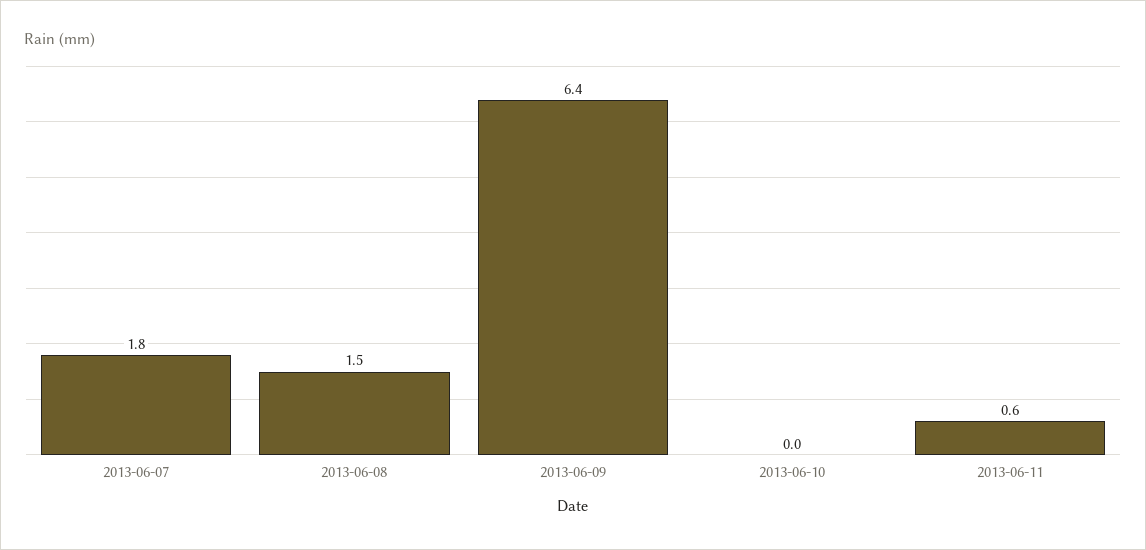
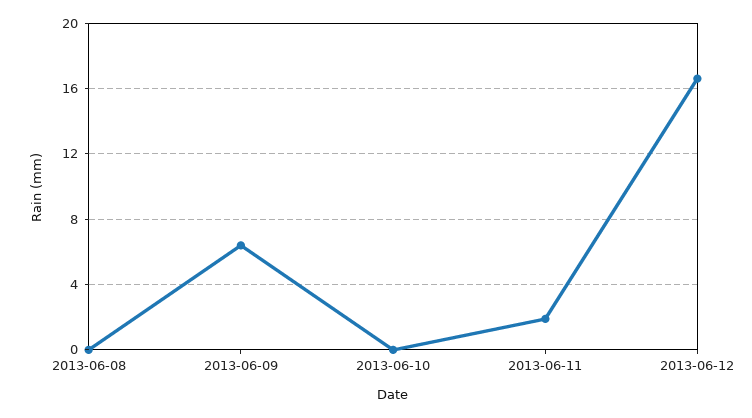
2013-06-07: 1.8 -> none
2013-06-08: 1.5 -> 0
2013-06-11: 0.6 -> 2
2013-06-12: none -> 16.5

